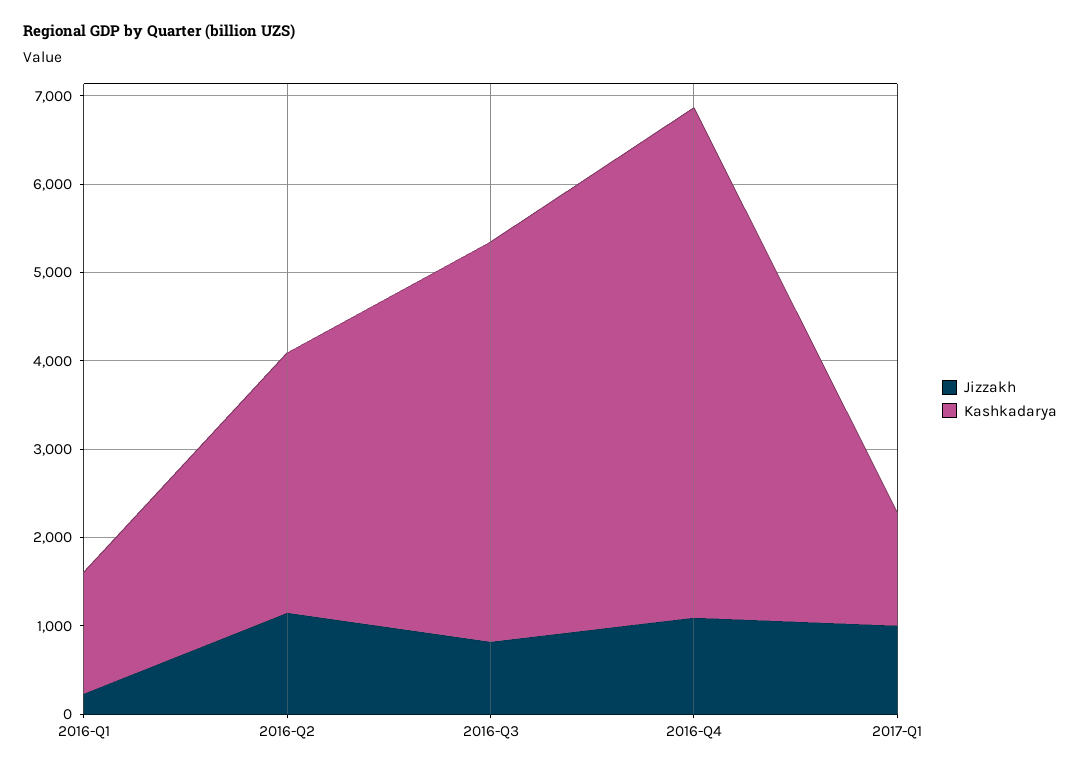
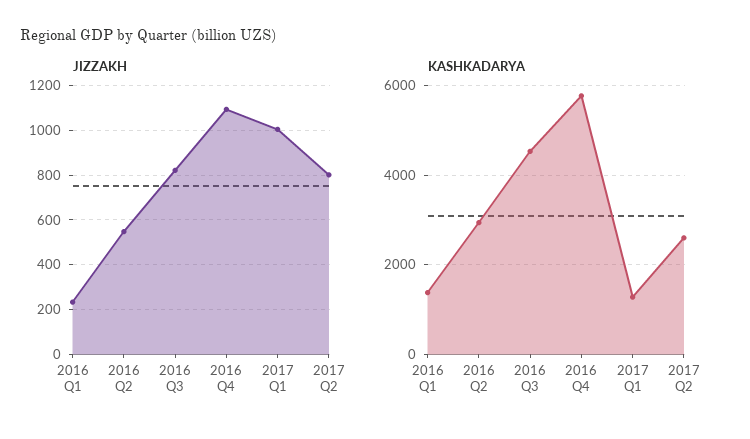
Jizzakh, 2016-Q2: 1200 -> 550
Jizzakh, 2017 Q2: none -> 800
Kashkadarya, 2017 Q2: none -> 2600

